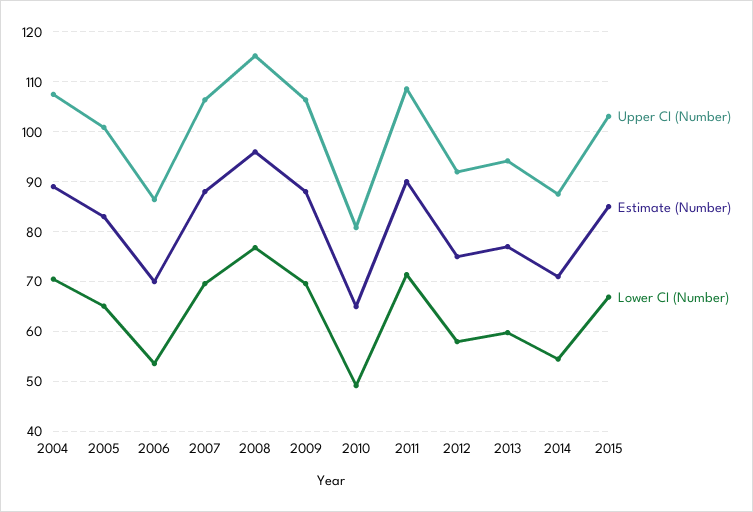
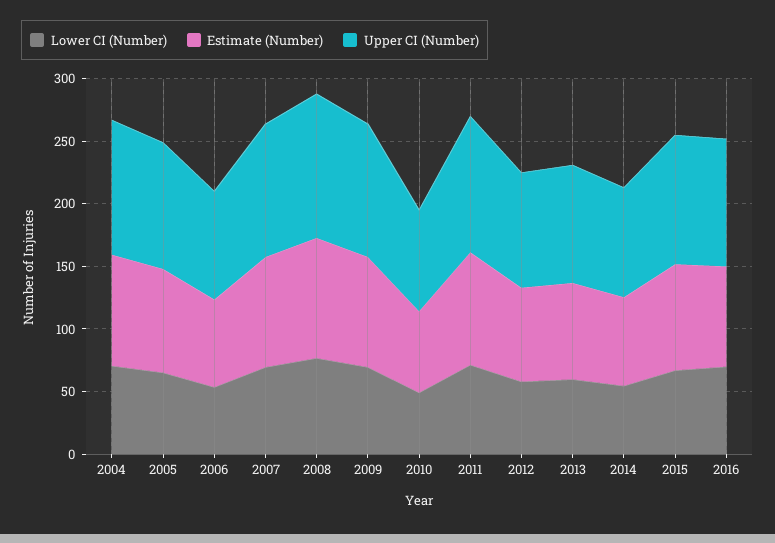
Lower CI (Number), 2016: none -> 70
Estimate (Number), 2016: none -> 80
Upper CI (Number), 2016: none -> 100

